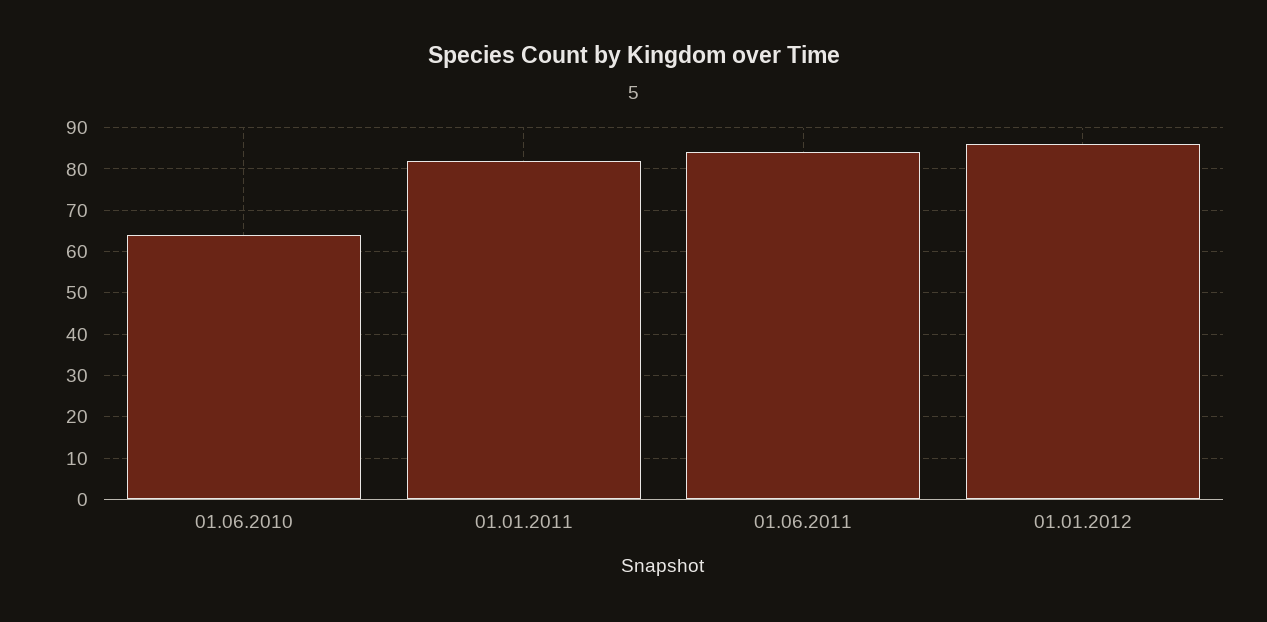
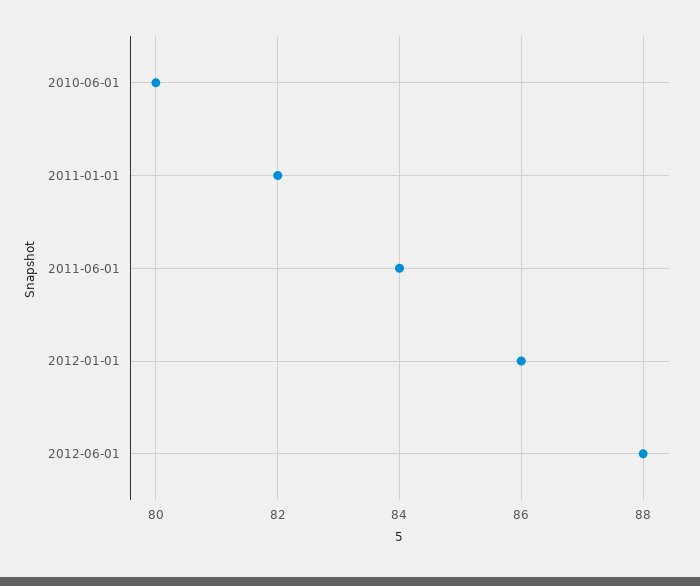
01.06.2010: 65 -> 80
2012-06-01: none -> 88

